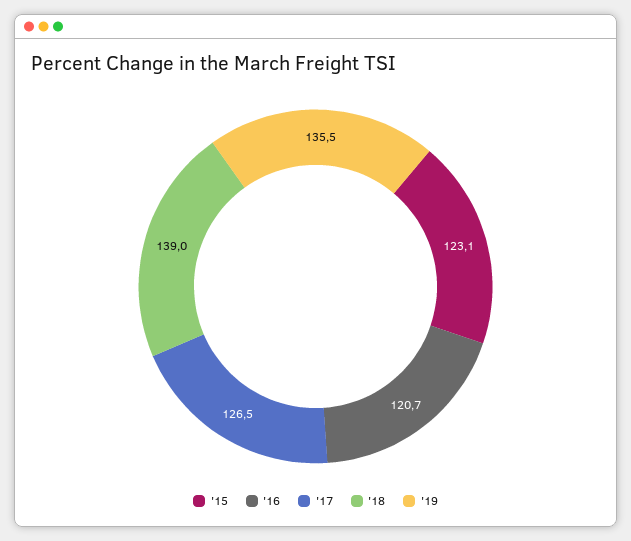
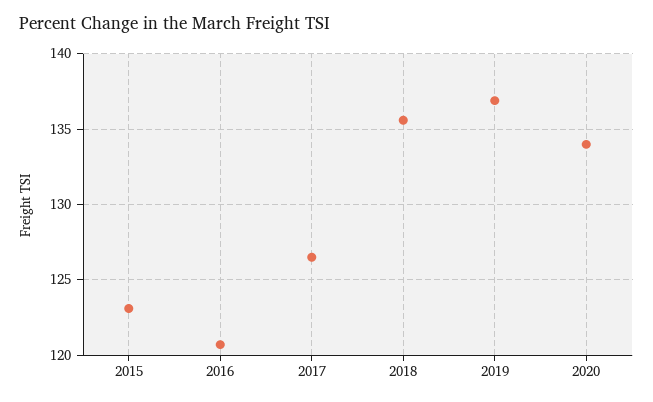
'18: 139 -> 135.5
'19: 135.5 -> 137
2020: none -> 134

